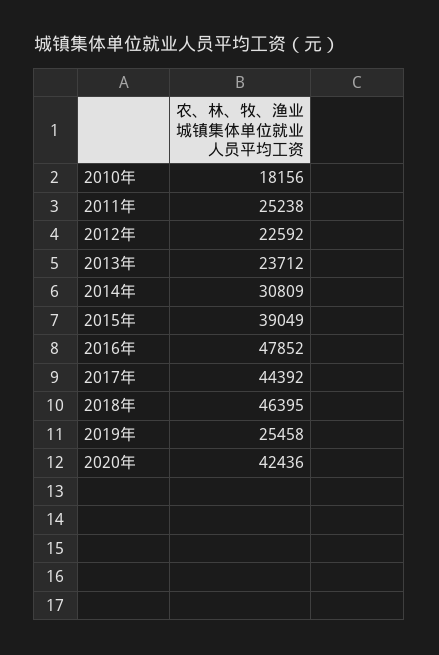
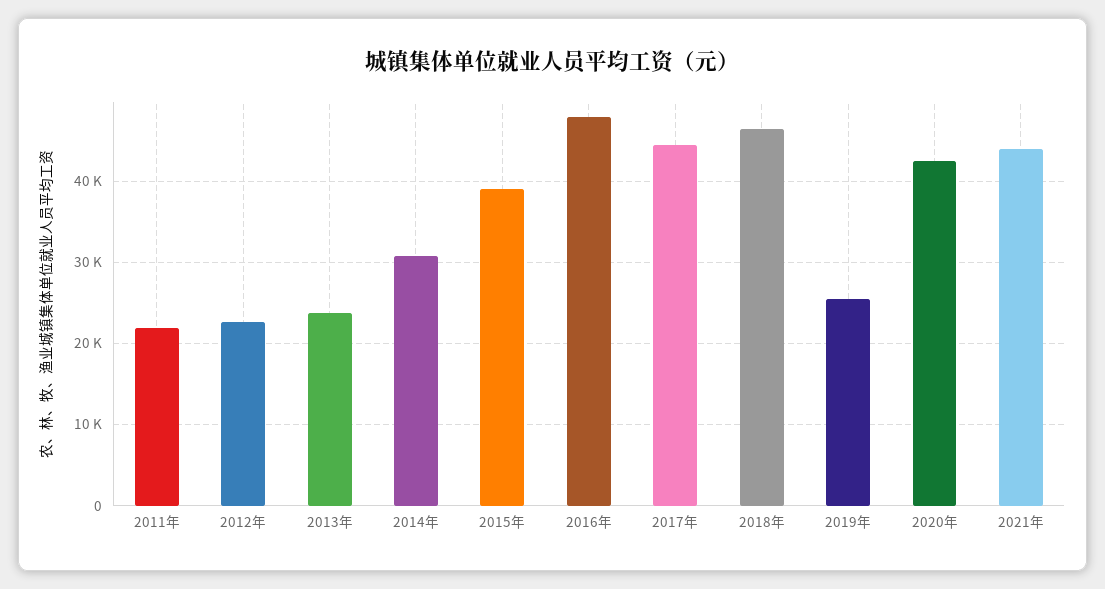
2010年: 18156 -> none
2011年: 25238 -> 22000
2021年: none -> 44000

